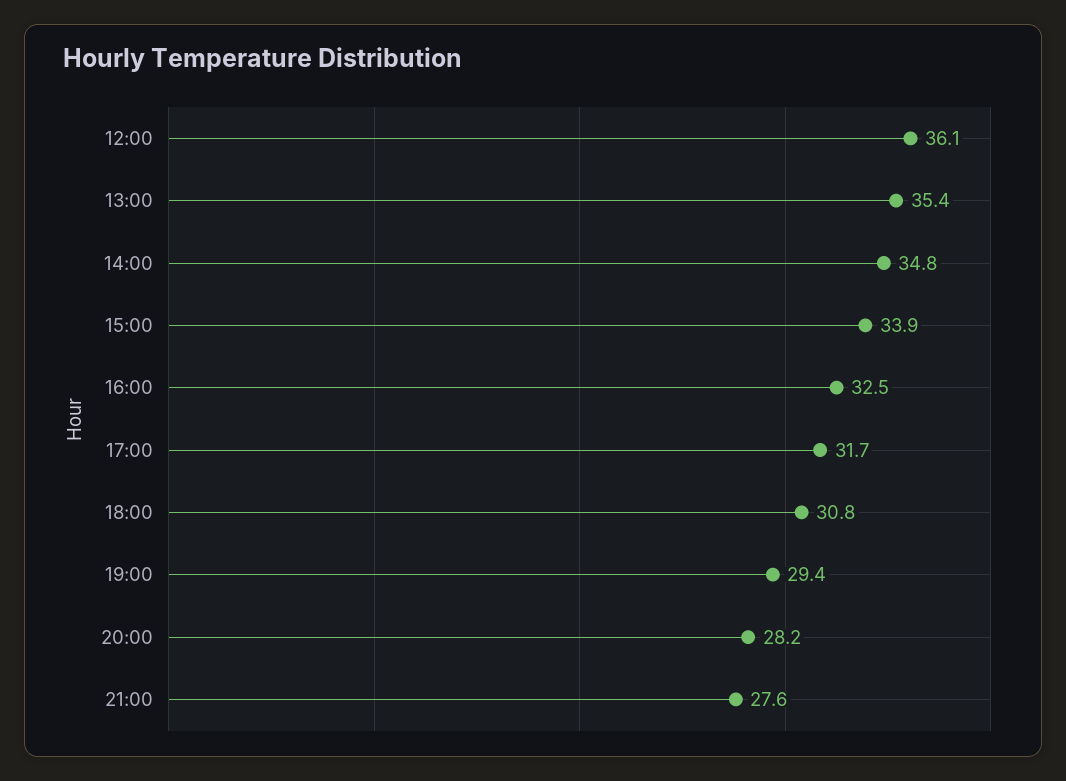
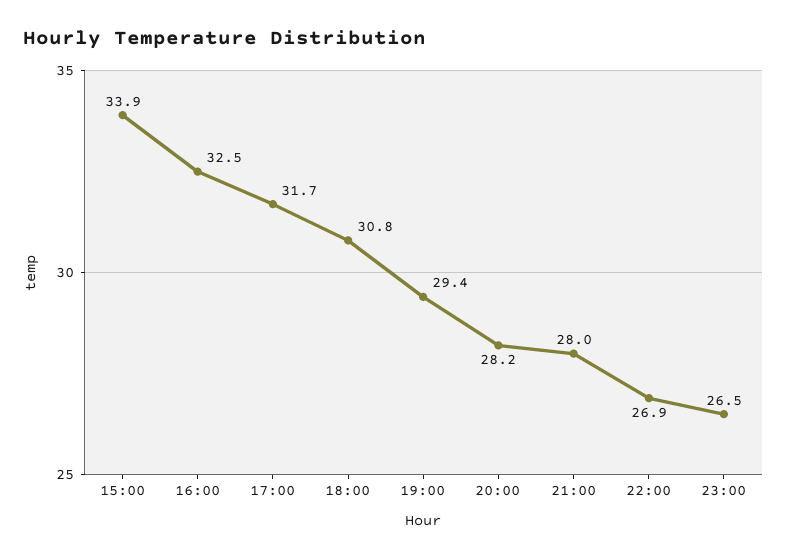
12:00: 36.1 -> none
13:00: 35.4 -> none
14:00: 34.8 -> none
21:00: 27.6 -> 28
22:00: none -> 26.9
23:00: none -> 26.5

